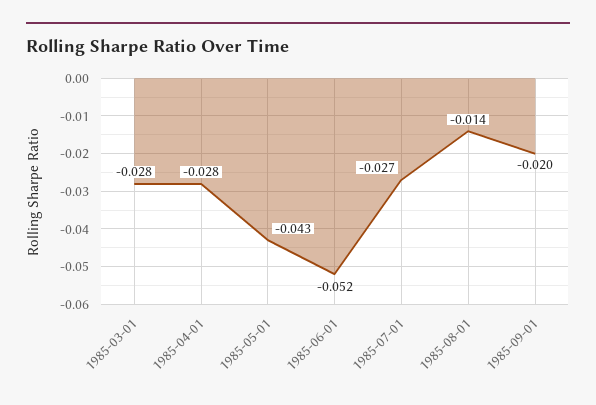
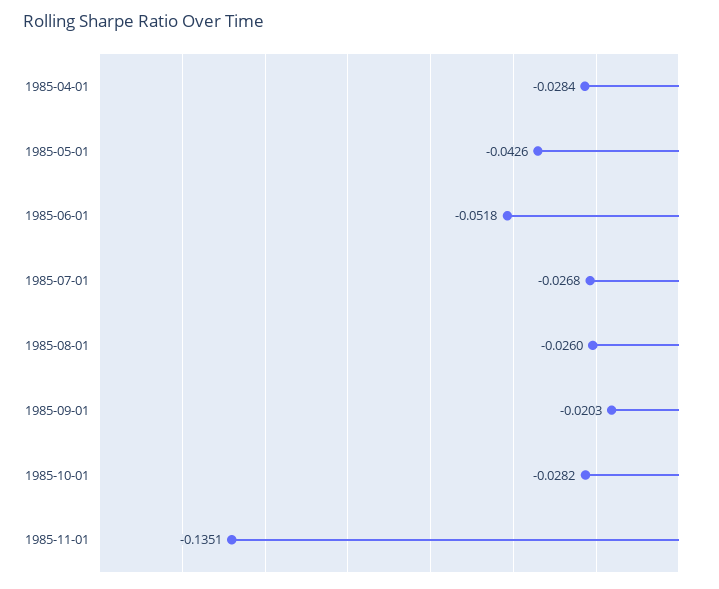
1985-03-01: -0.028 -> none
1985-08-01: -0.014 -> -0.026
1985-10-01: none -> -0.0282
1985-11-01: none -> -0.1351

